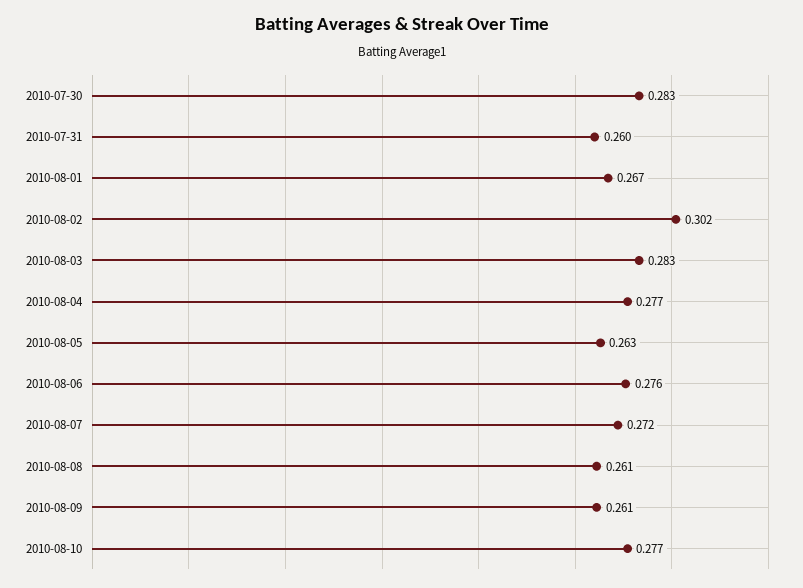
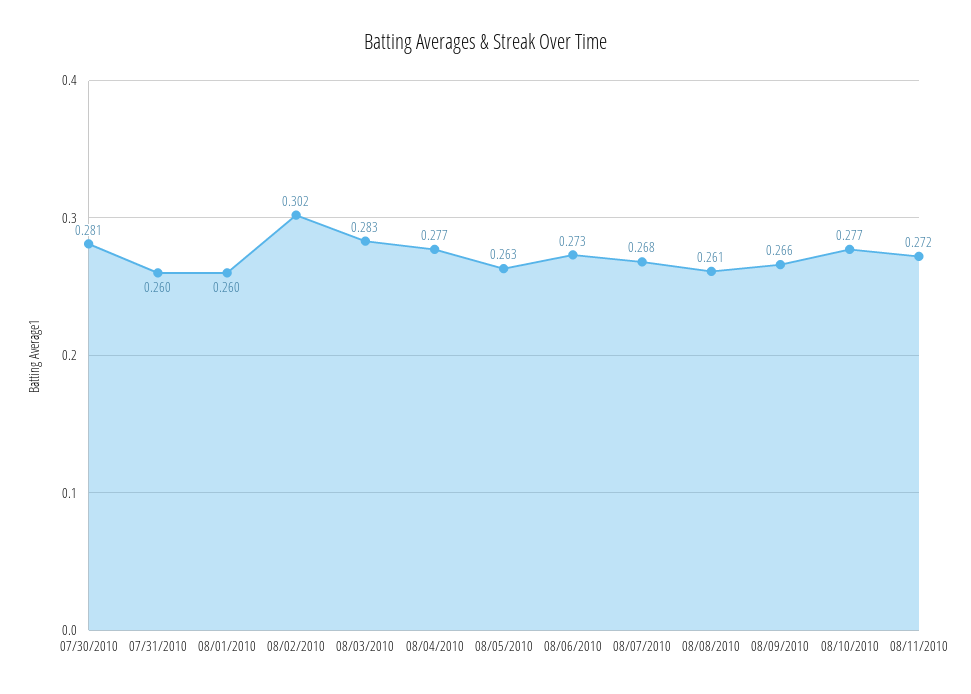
2010-07-30: 0.283 -> 0.281
2010-08-01: 0.267 -> 0.26
2010-08-06: 0.276 -> 0.273
2010-08-07: 0.272 -> 0.268
2010-08-09: 0.261 -> 0.266
08/11/2010: none -> 0.272

